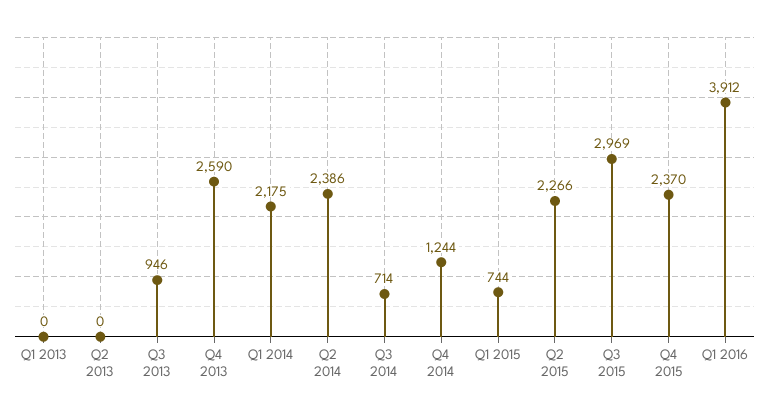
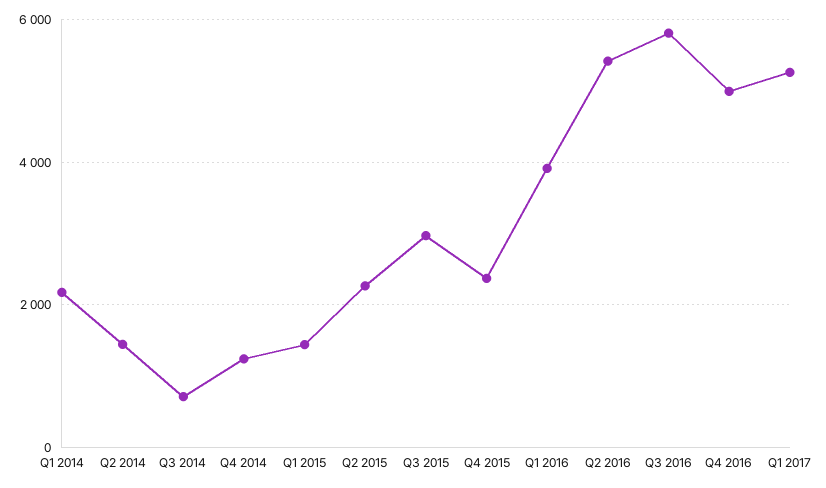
Q1 2013: 0 -> none
Q2 2013: 0 -> none
Q3 2013: 946 -> none
Q4 2013: 2590 -> none
Q2 2014: 2386 -> 1400
Q1 2015: 744 -> 1400
Q2 2016: none -> 5400
Q3 2016: none -> 5800
Q4 2016: none -> 5000
Q1 2017: none -> 5200

